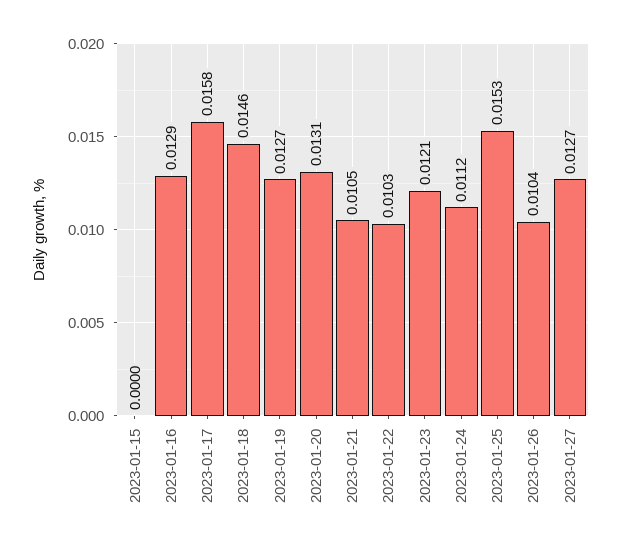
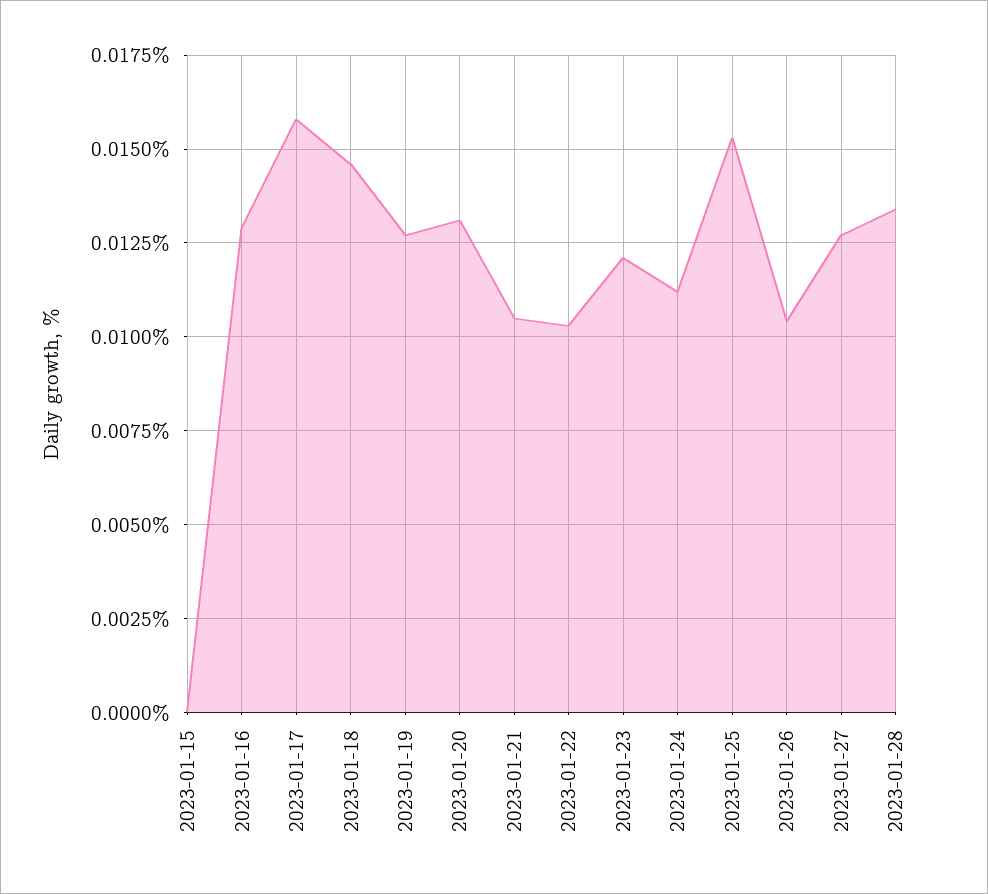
2023-01-28: none -> 0.0135

